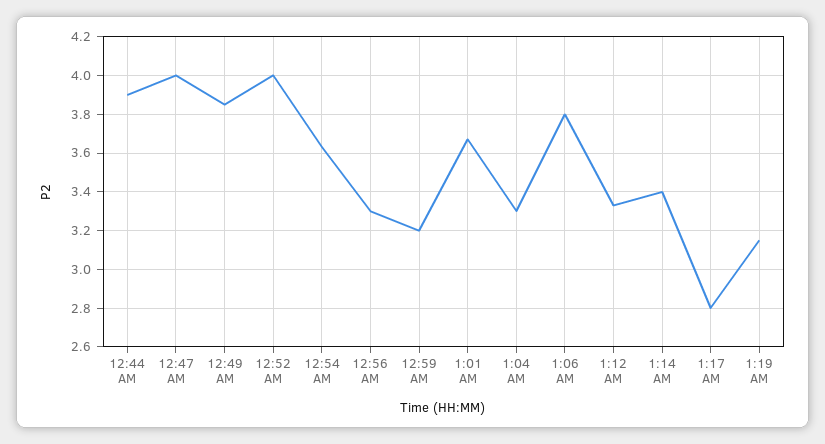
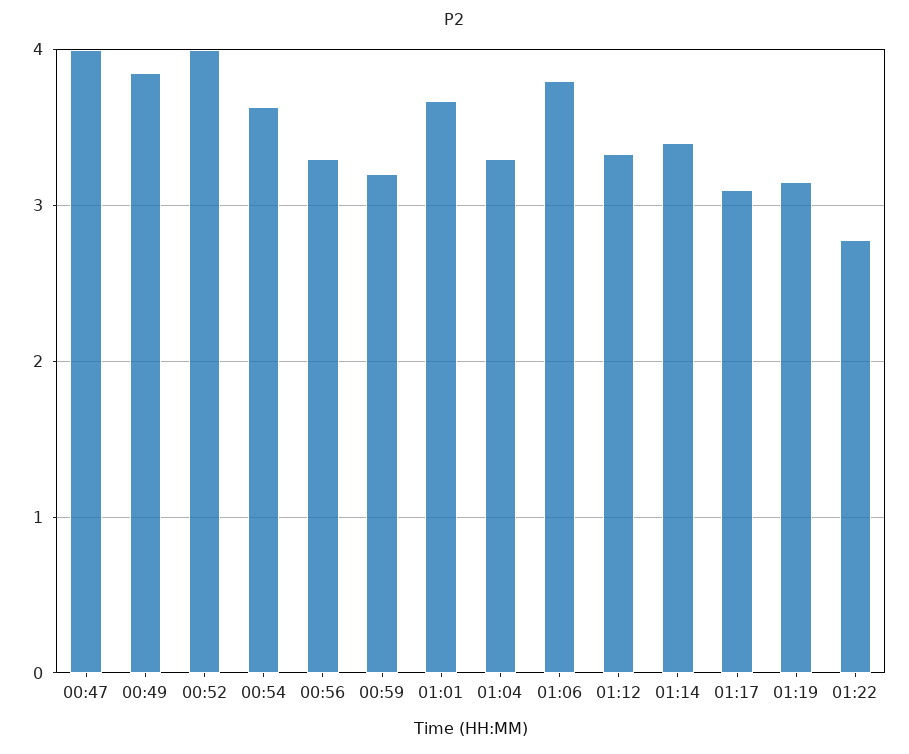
12:44 AM: 3.9 -> none
1:17 AM: 2.8 -> 3.1
01:22: none -> 2.8

